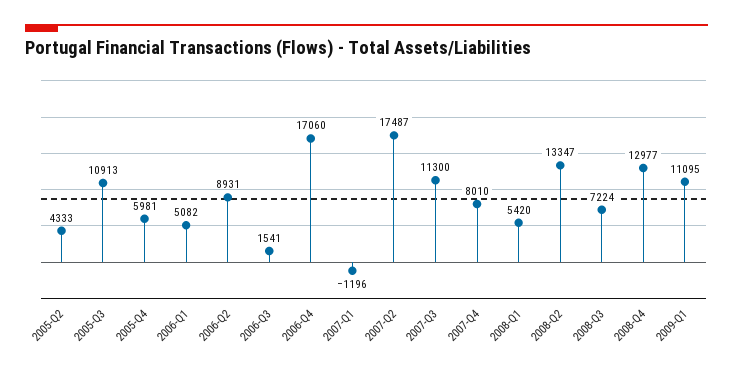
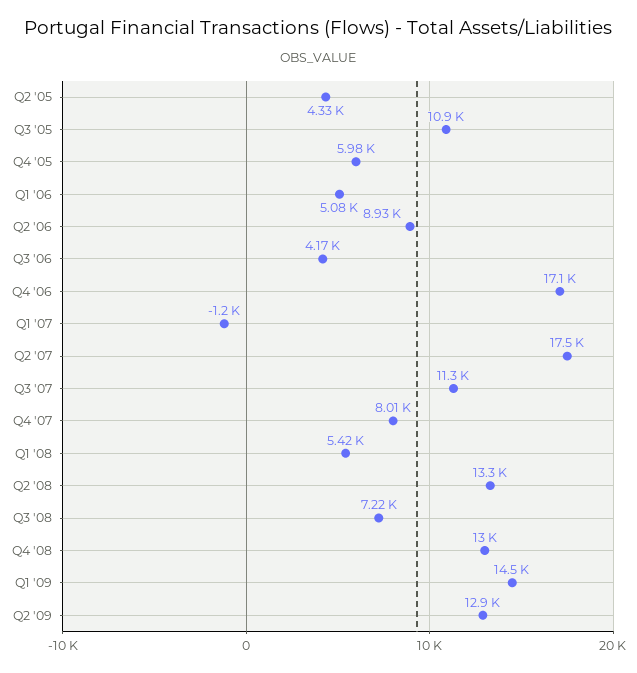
2006-Q3: 1541 -> 4170
2009-Q1: 11095 -> 14500
Q2 '09: none -> 12900

